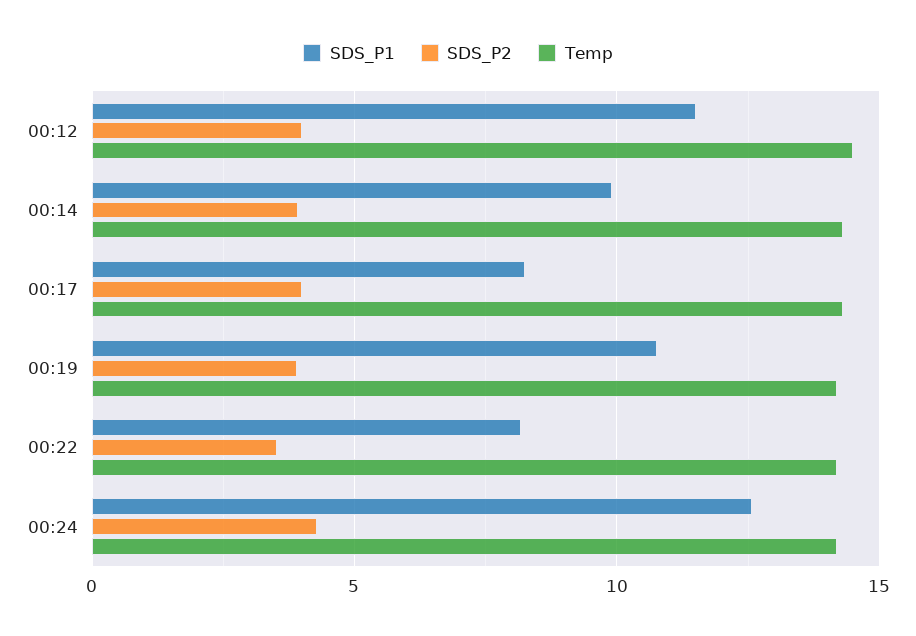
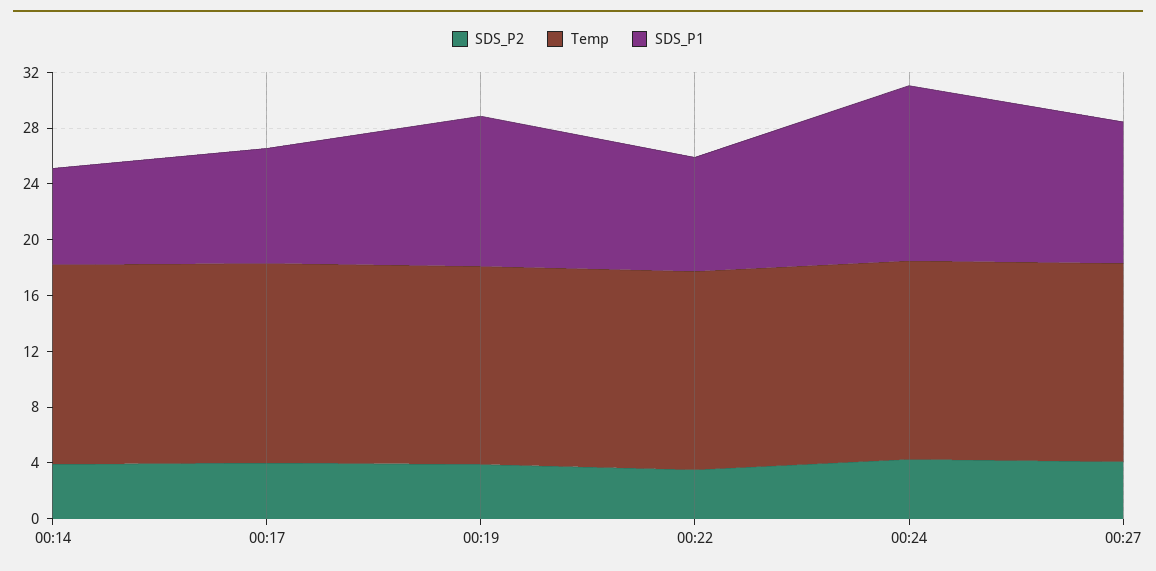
SDS_P1, 00:12: 11.5 -> none
SDS_P2, 00:12: 4 -> none
Temp, 00:12: 14.5 -> none
SDS_P1, 00:14: 10 -> 7
SDS_P2, 00:27: none -> 4
Temp, 00:27: none -> 14
SDS_P1, 00:27: none -> 10

